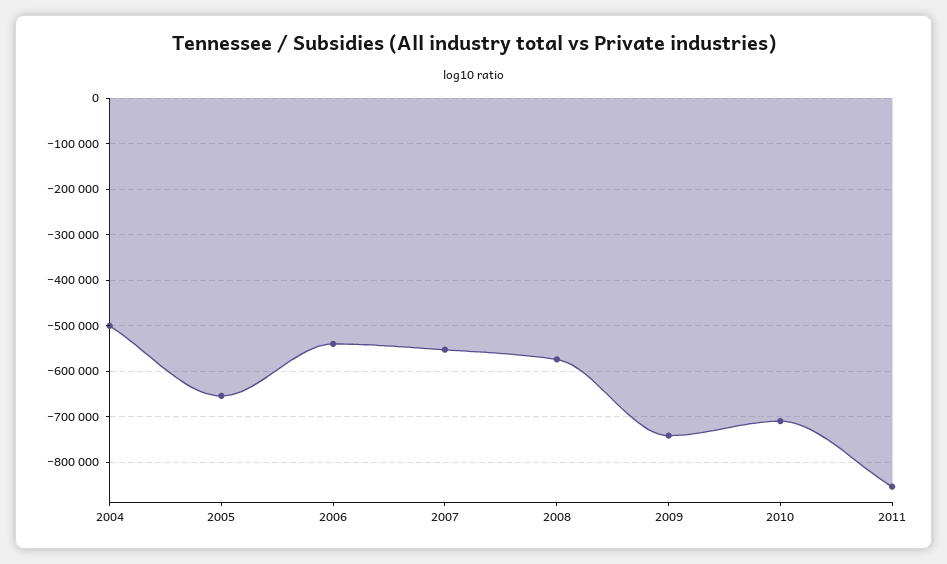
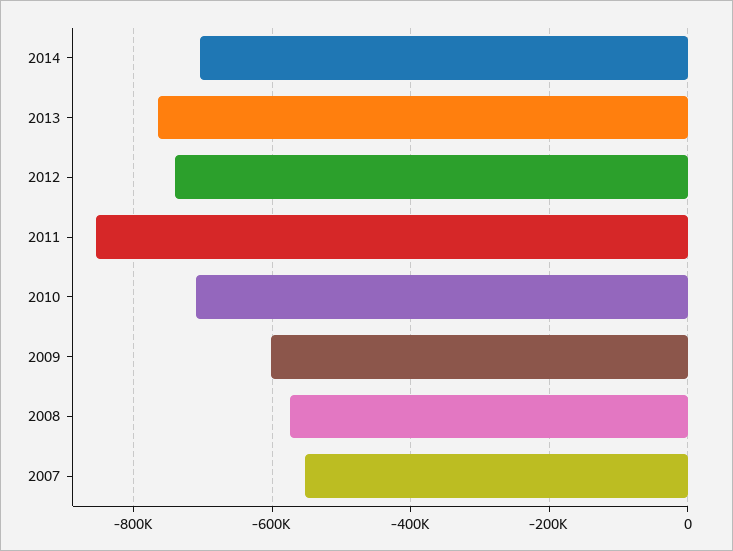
2004: -500000 -> none
2005: -660000 -> none
2006: -540000 -> none
2009: -740000 -> -600000
2014: none -> -700000
2013: none -> -760000
2012: none -> -740000

